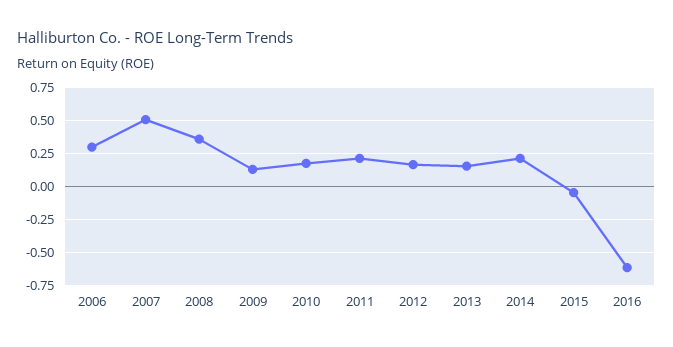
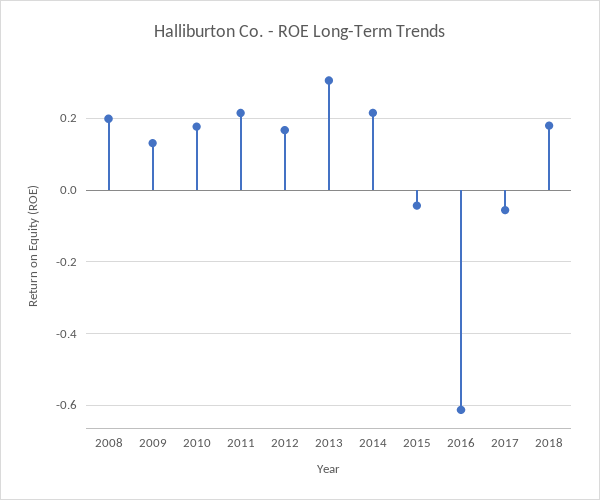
2006: 0.3 -> none
2007: 0.5 -> none
2008: 0.35 -> 0.2
2013: 0.15 -> 0.3
2017: none -> -0.06
2018: none -> 0.18

